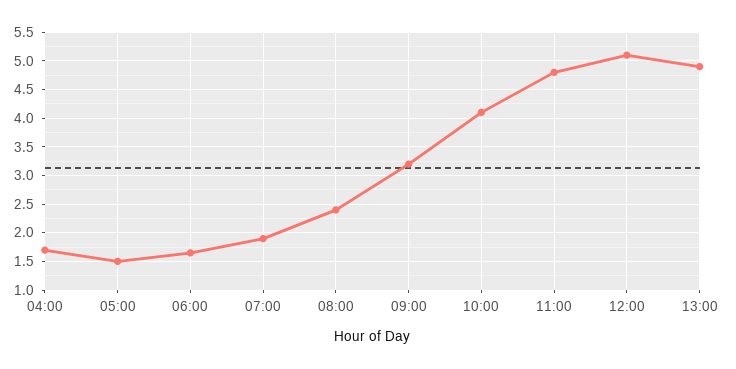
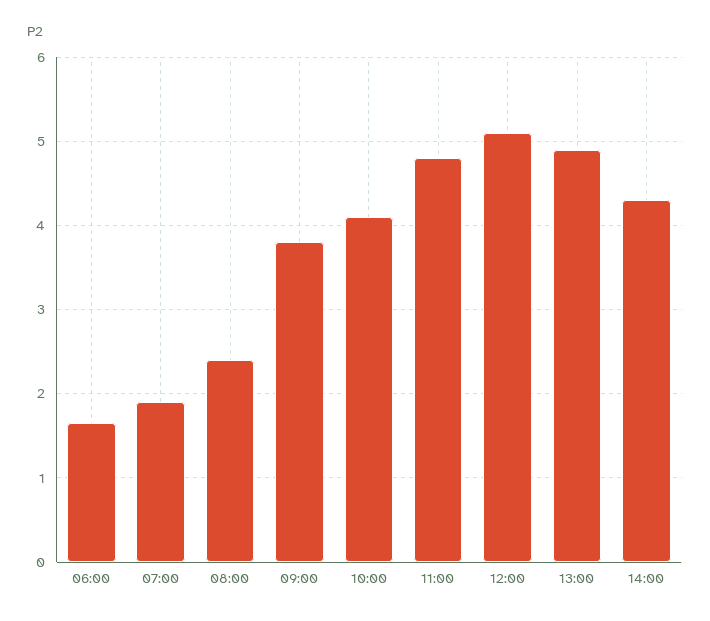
04:00: 1.75 -> none
05:00: 1.5 -> none
09:00: 3.25 -> 3.8
14:00: none -> 4.3

